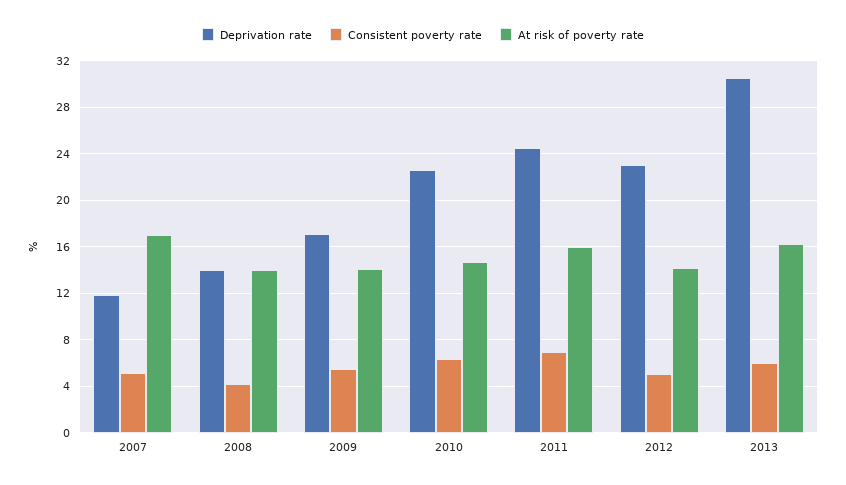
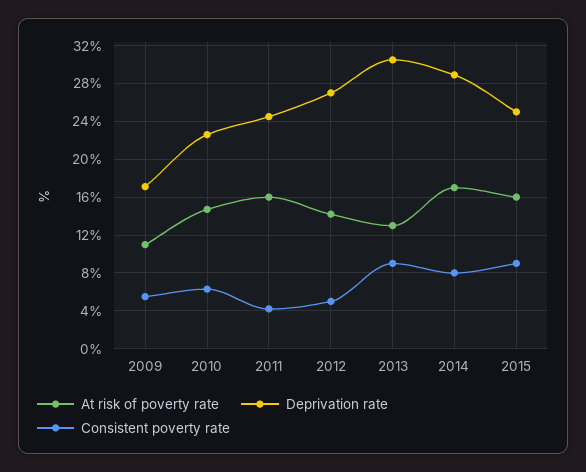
Deprivation rate, 2007: 12 -> none
Consistent poverty rate, 2007: 5 -> none
At risk of poverty rate, 2007: 17 -> none
Deprivation rate, 2008: 14 -> none
Consistent poverty rate, 2008: 4 -> none
At risk of poverty rate, 2008: 14 -> none
At risk of poverty rate, 2009: 14 -> 11
Consistent poverty rate, 2011: 7 -> 4
Deprivation rate, 2012: 23 -> 27
Consistent poverty rate, 2013: 6 -> 9
At risk of poverty rate, 2013: 16 -> 13
At risk of poverty rate, 2014: none -> 17
Deprivation rate, 2014: none -> 29
Consistent poverty rate, 2014: none -> 8
At risk of poverty rate, 2015: none -> 16
Deprivation rate, 2015: none -> 25
Consistent poverty rate, 2015: none -> 9

